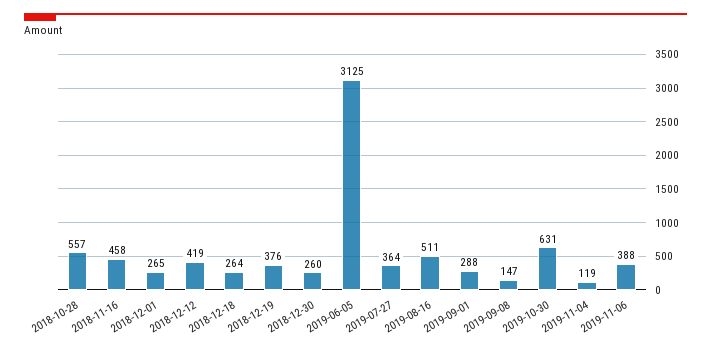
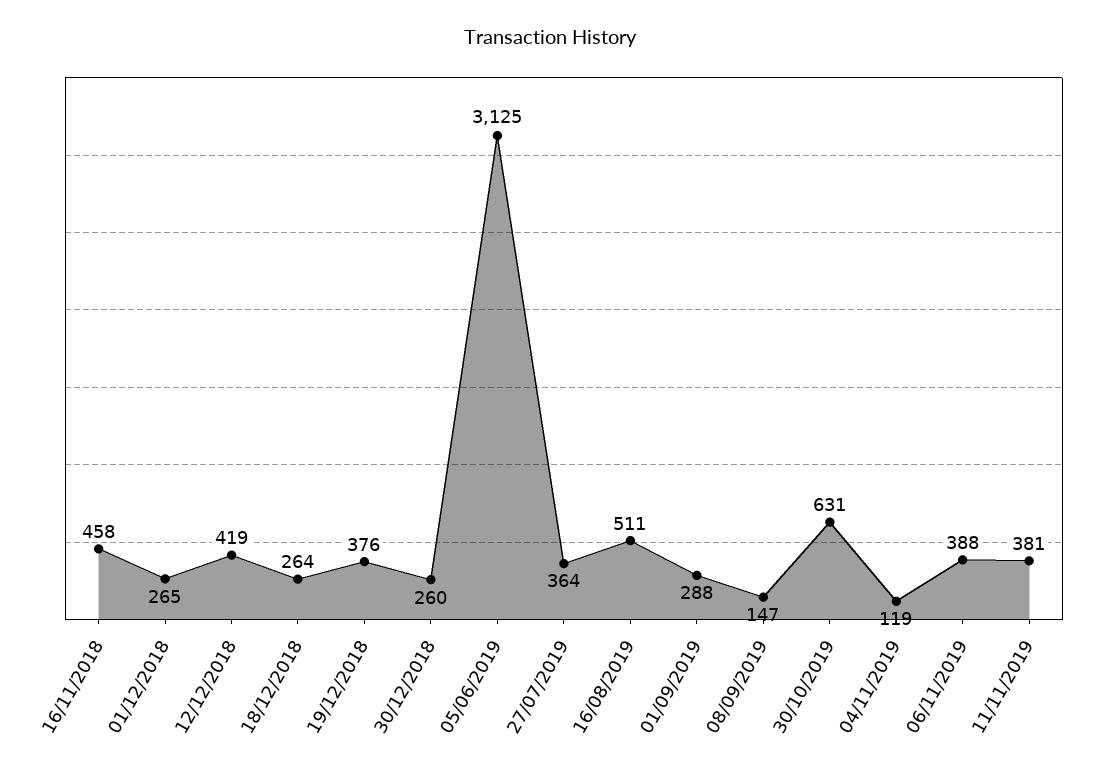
2018-10-28: 557 -> none
11/11/2019: none -> 381

